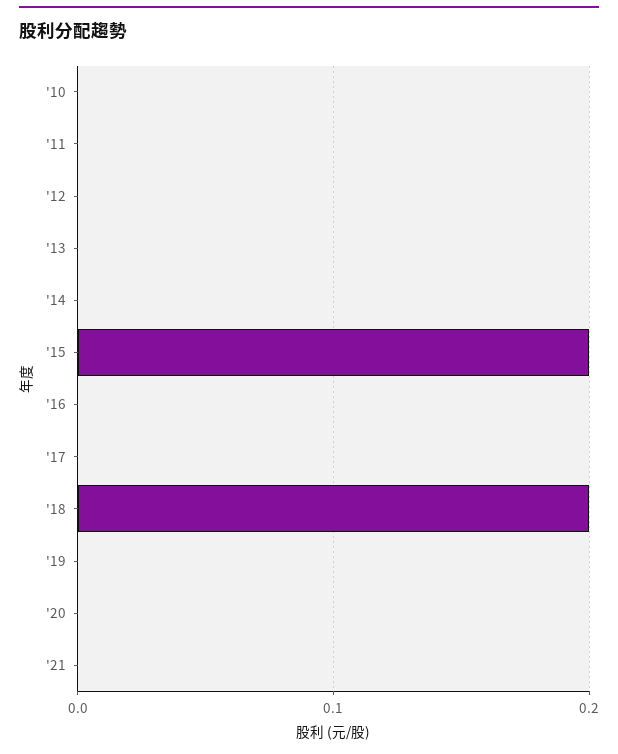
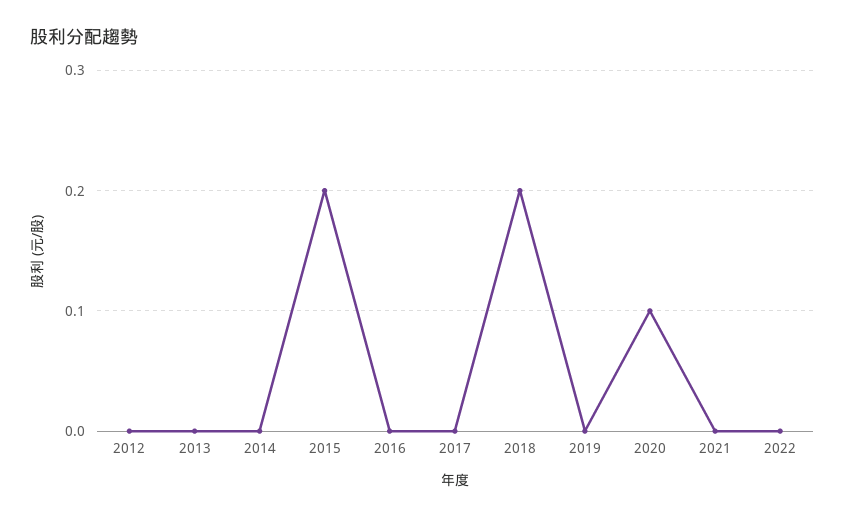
'10: 0 -> none
'11: 0 -> none
'20: 0 -> 0.1
2022: none -> 0

